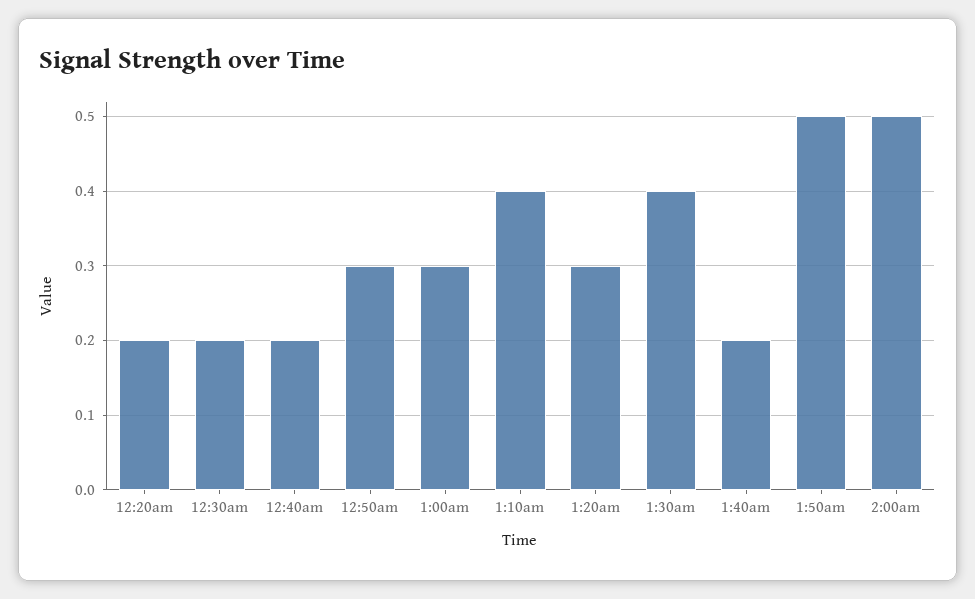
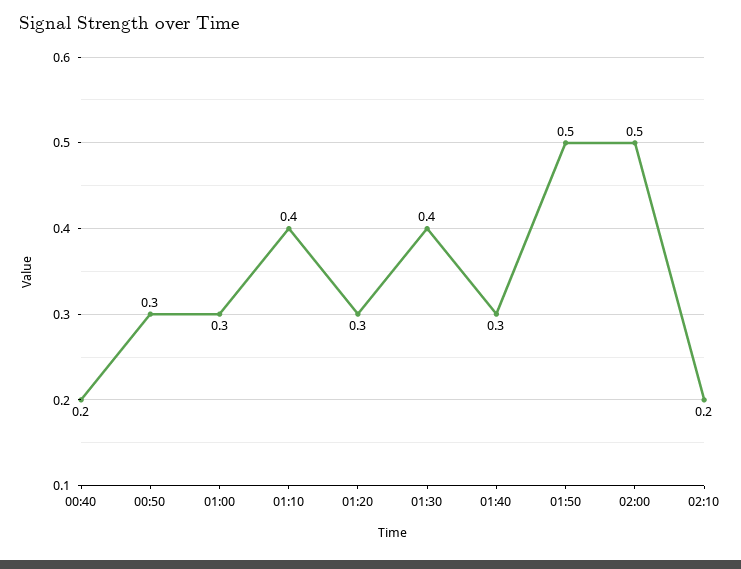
12:20am: 0.2 -> none
12:30am: 0.2 -> none
1:40am: 0.2 -> 0.3
02:10: none -> 0.2

